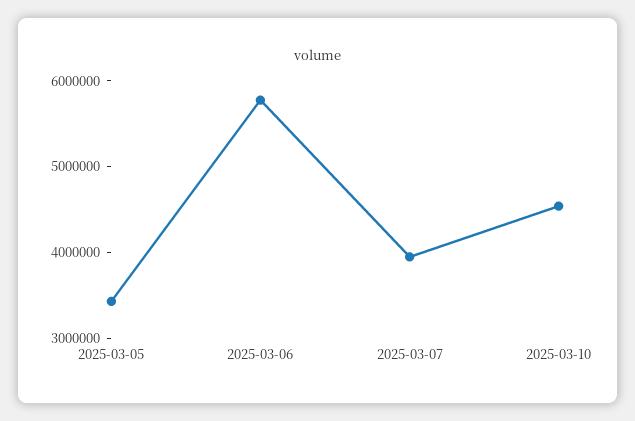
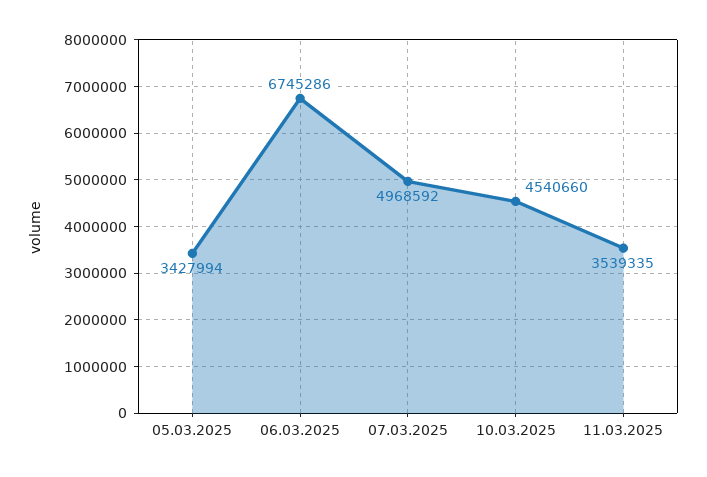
2025-03-06: 5800000 -> 6745286
2025-03-07: 4000000 -> 4968592
11.03.2025: none -> 3539335

